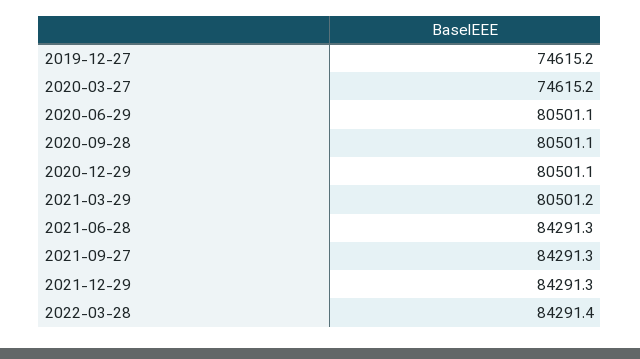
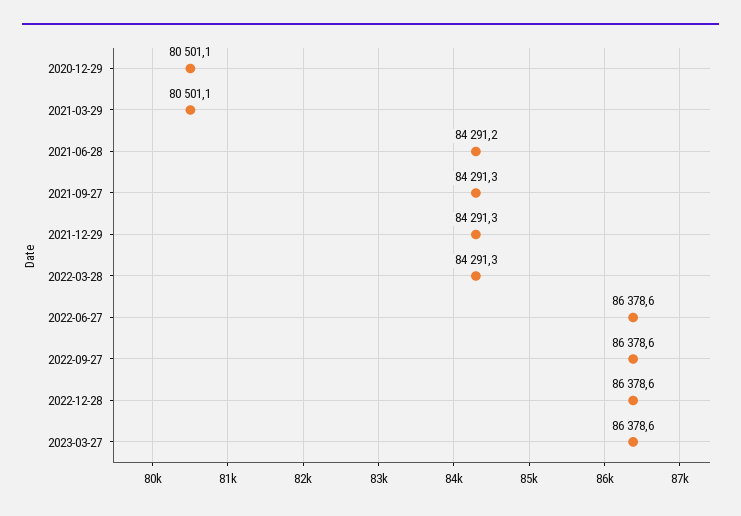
2019-12-27: 74615.2 -> none
2020-03-27: 74615.2 -> none
2020-06-29: 80501.1 -> none
2020-09-28: 80501.1 -> none
2021-03-29: 80501.2 -> 80501.1
2021-06-28: 84291.3 -> 84291.2
2022-03-28: 84291.4 -> 84291.3
2022-06-27: none -> 86378.6
2022-09-27: none -> 86378.6
2022-12-28: none -> 86378.6
2023-03-27: none -> 86378.6

